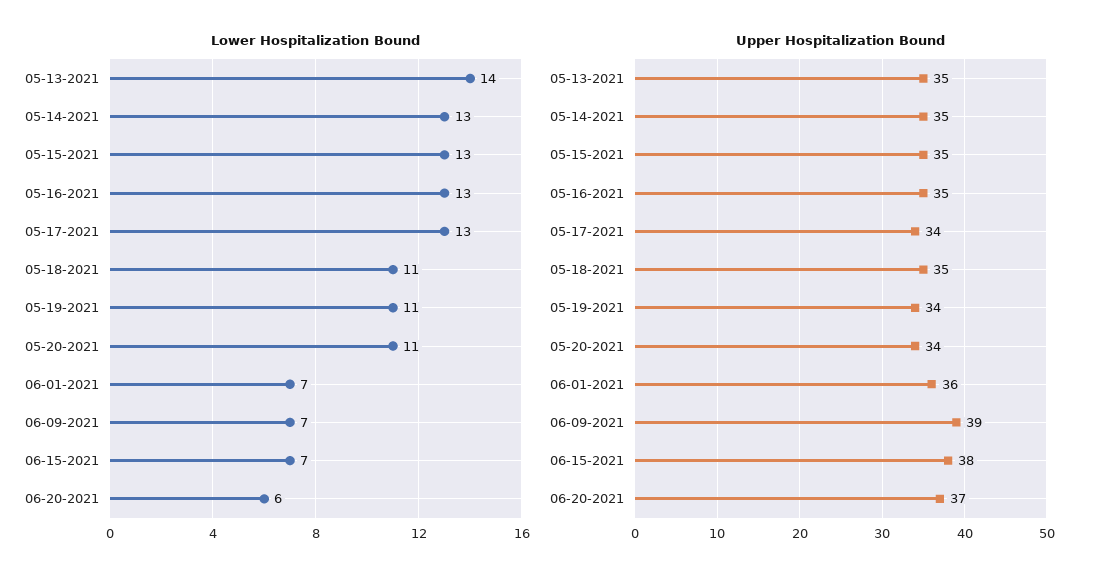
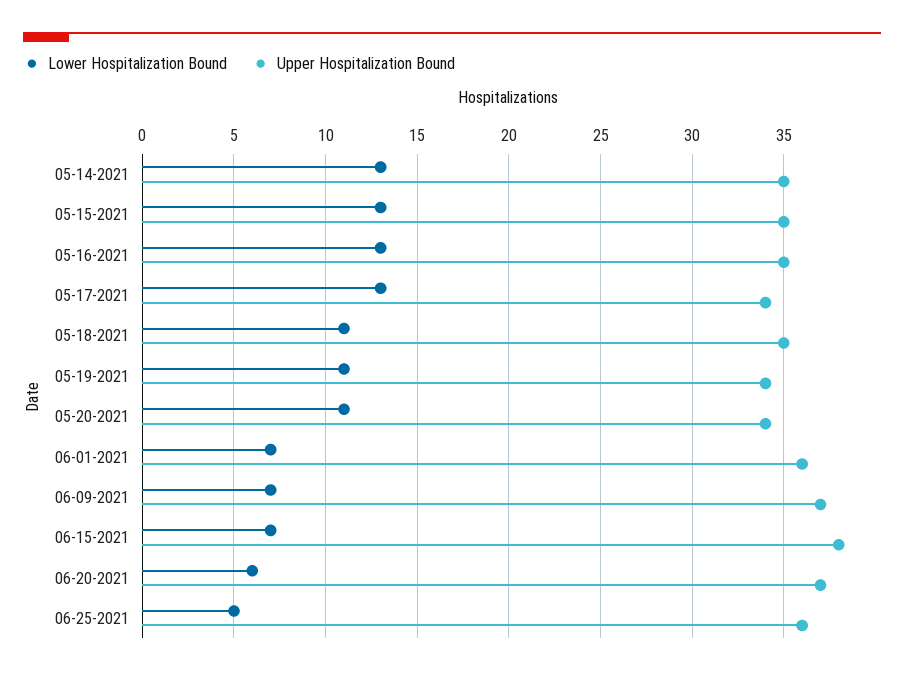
Lower Hospitalization Bound, 05-13-2021: 14 -> none
Upper Hospitalization Bound, 05-13-2021: 35 -> none
Upper Hospitalization Bound, 06-09-2021: 39 -> 37
Lower Hospitalization Bound, 06-25-2021: none -> 5
Upper Hospitalization Bound, 06-25-2021: none -> 36

